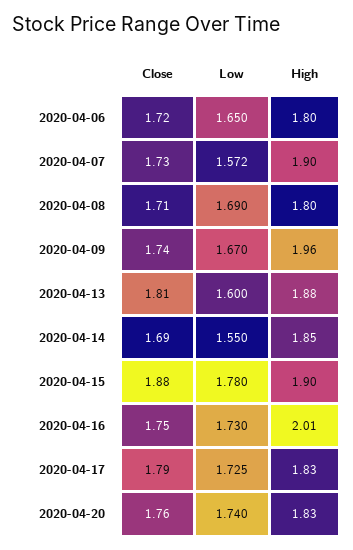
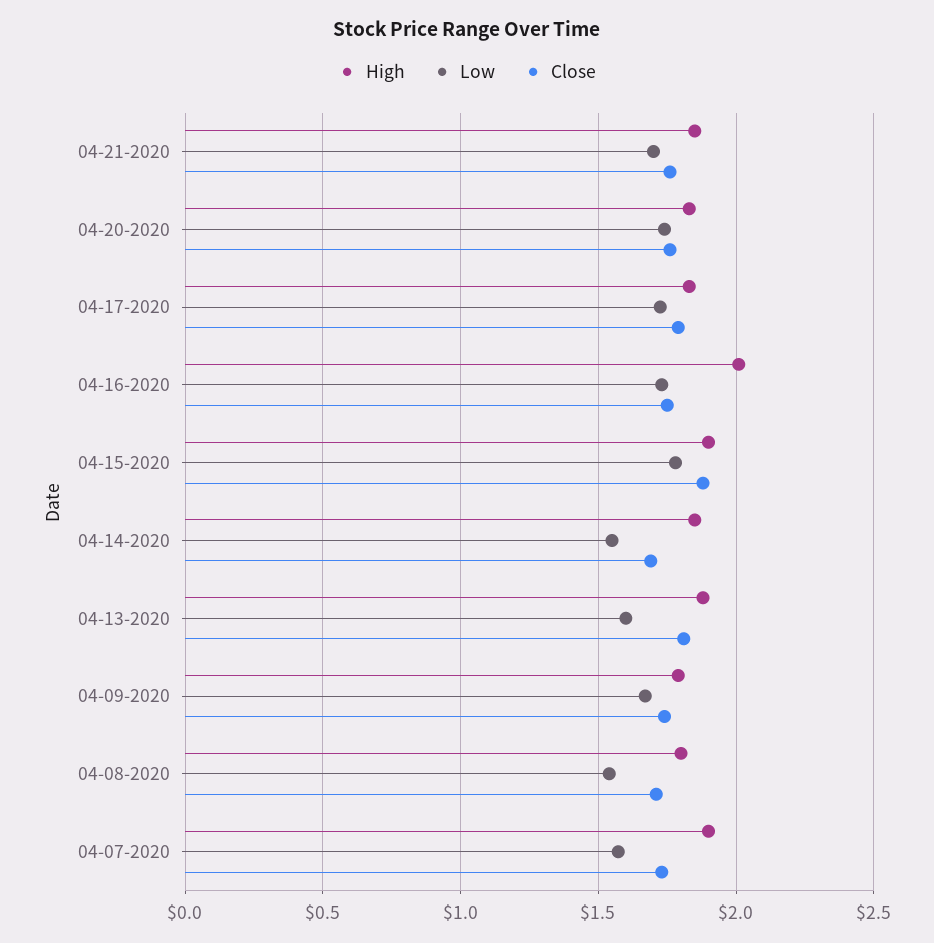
Close, 2020-04-06: 1.72 -> none
Low, 2020-04-06: 1.65 -> none
High, 2020-04-06: 1.8 -> none
Low, 2020-04-08: 1.69 -> 1.55
High, 2020-04-09: 1.96 -> 1.8
High, 04-21-2020: none -> 1.85
Low, 04-21-2020: none -> 1.7
Close, 04-21-2020: none -> 1.75

